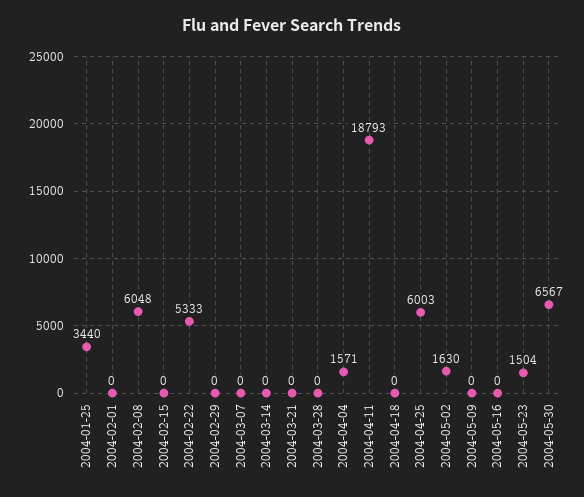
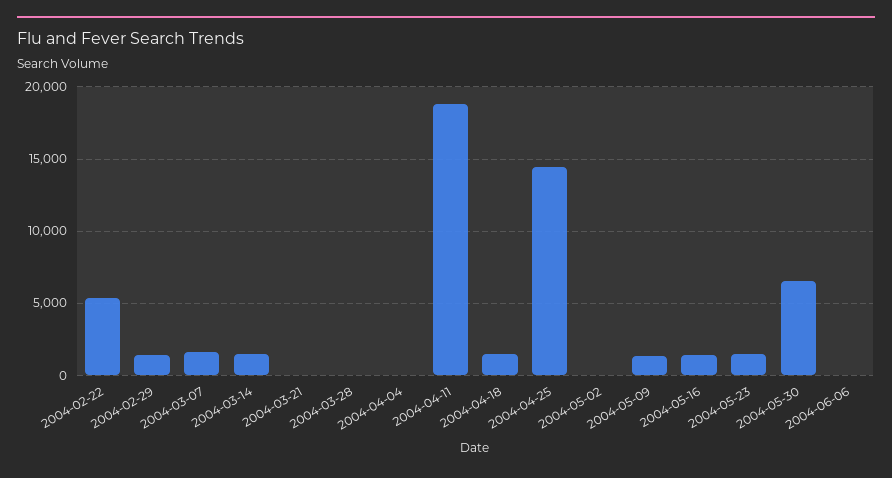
2004-01-25: 3440 -> none
2004-02-01: 0 -> none
2004-02-08: 6048 -> none
2004-02-15: 0 -> none
2004-02-29: 0 -> 1500
2004-03-07: 0 -> 1500
2004-03-14: 0 -> 1500
2004-04-04: 1571 -> 0
2004-04-18: 0 -> 1500
2004-04-25: 6003 -> 14500
2004-05-02: 1630 -> 0
2004-05-09: 0 -> 1500
2004-05-16: 0 -> 1500
2004-06-06: none -> 0

